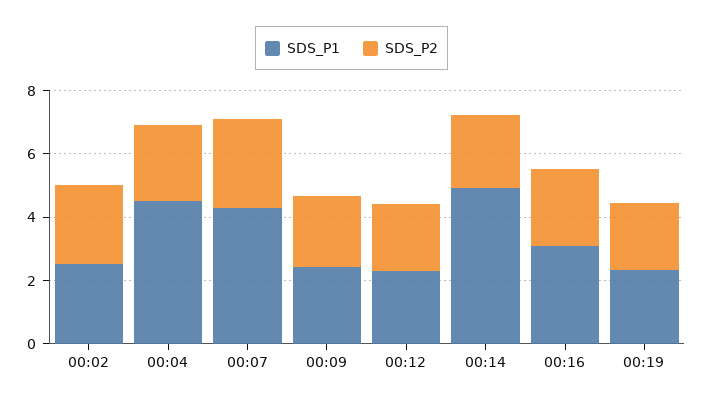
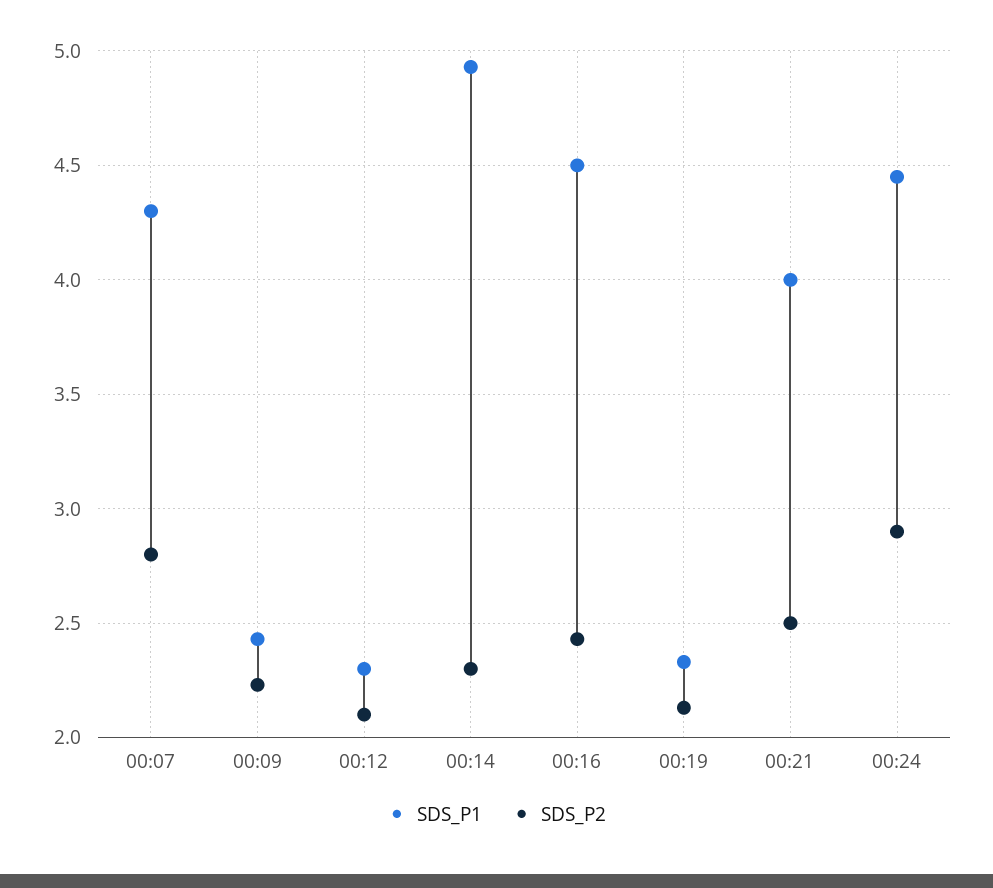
SDS_P1, 00:02: 2.5 -> none
SDS_P2, 00:02: 2.5 -> none
SDS_P1, 00:04: 4.5 -> none
SDS_P2, 00:04: 2.5 -> none
SDS_P1, 00:16: 3 -> 4.5
SDS_P1, 00:21: none -> 4
SDS_P2, 00:21: none -> 2.5
SDS_P1, 00:24: none -> 4.45
SDS_P2, 00:24: none -> 2.9

